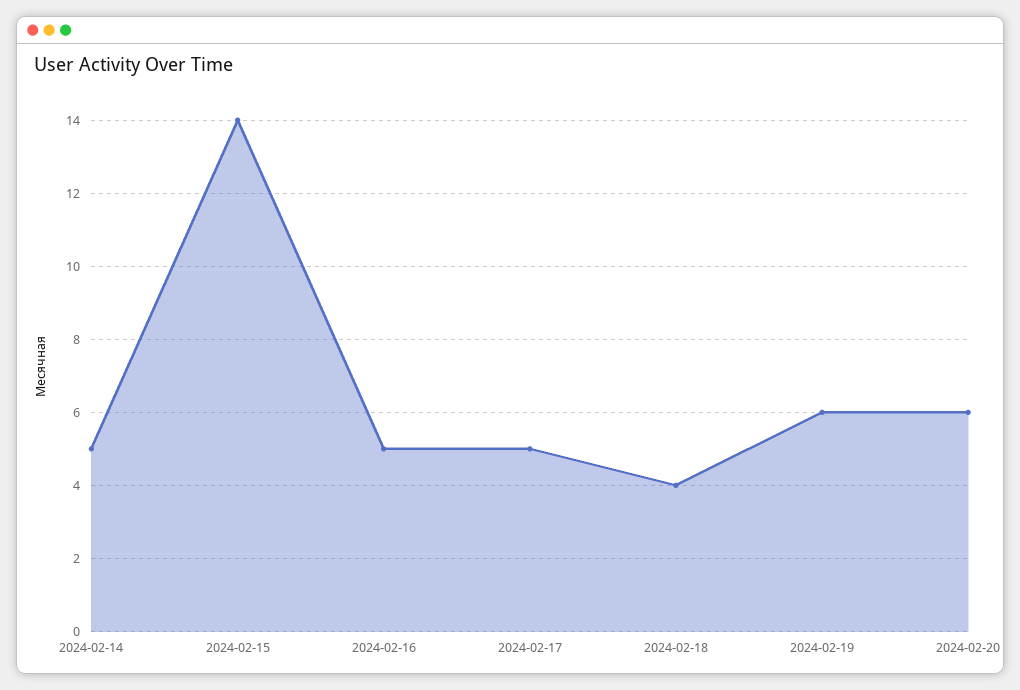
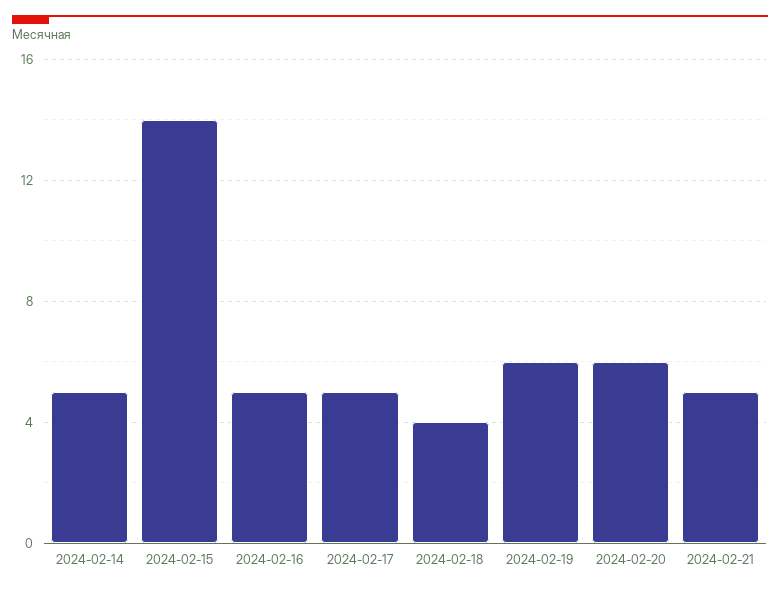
2024-02-21: none -> 5

